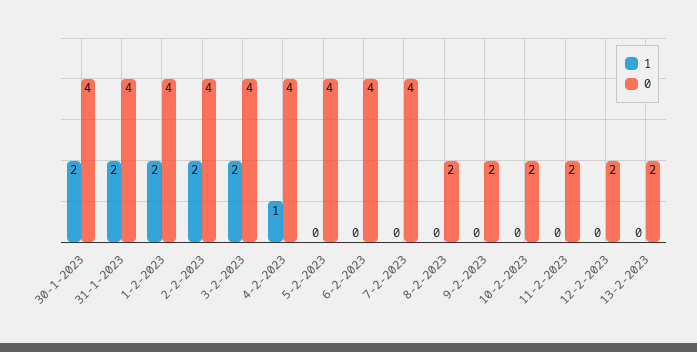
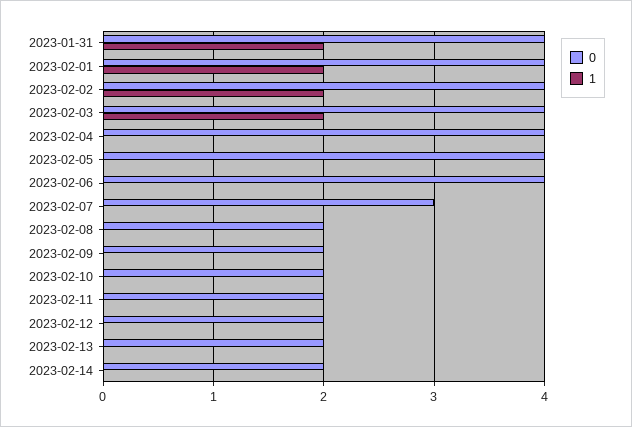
1, 30-1-2023: 2 -> none
0, 30-1-2023: 4 -> none
1, 4-2-2023: 1 -> 0
0, 7-2-2023: 4 -> 3
0, 2023-02-14: none -> 2
1, 2023-02-14: none -> 0

